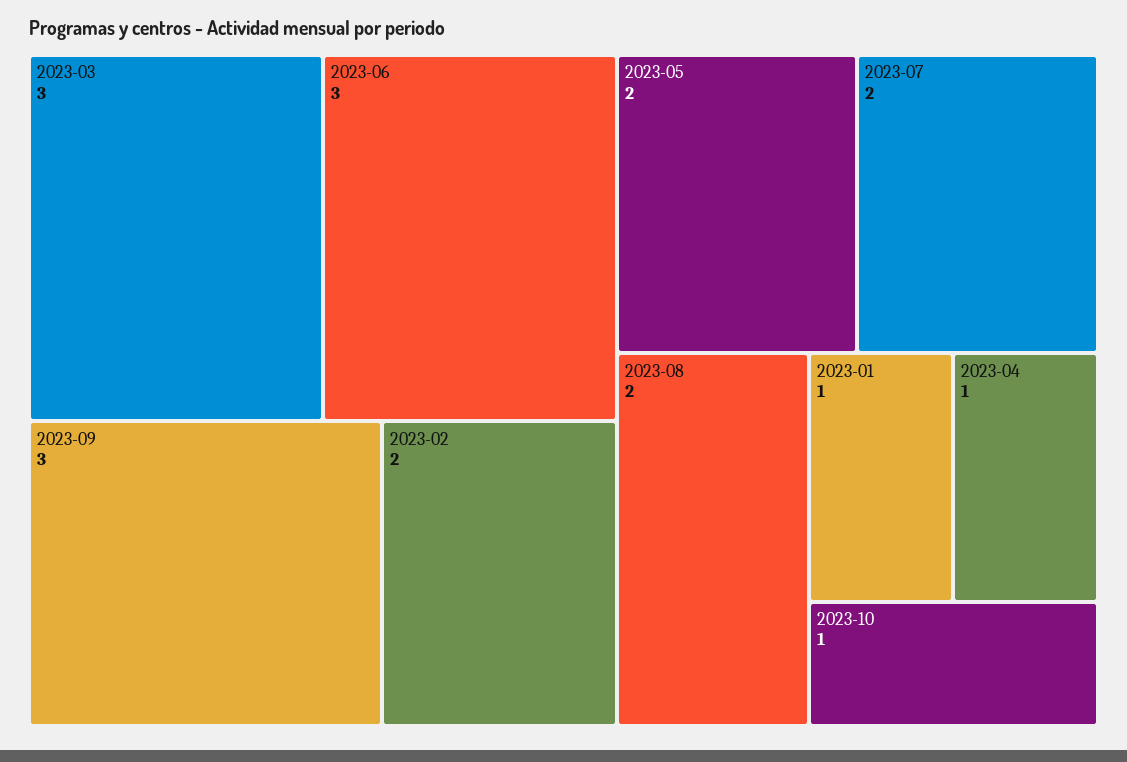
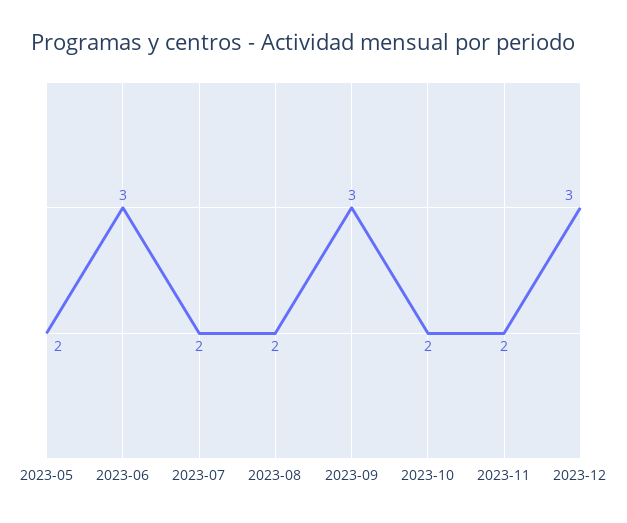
2023-03: 3 -> none
2023-02: 2 -> none
2023-01: 1 -> none
2023-04: 1 -> none
2023-10: 1 -> 2
2023-11: none -> 2
2023-12: none -> 3

